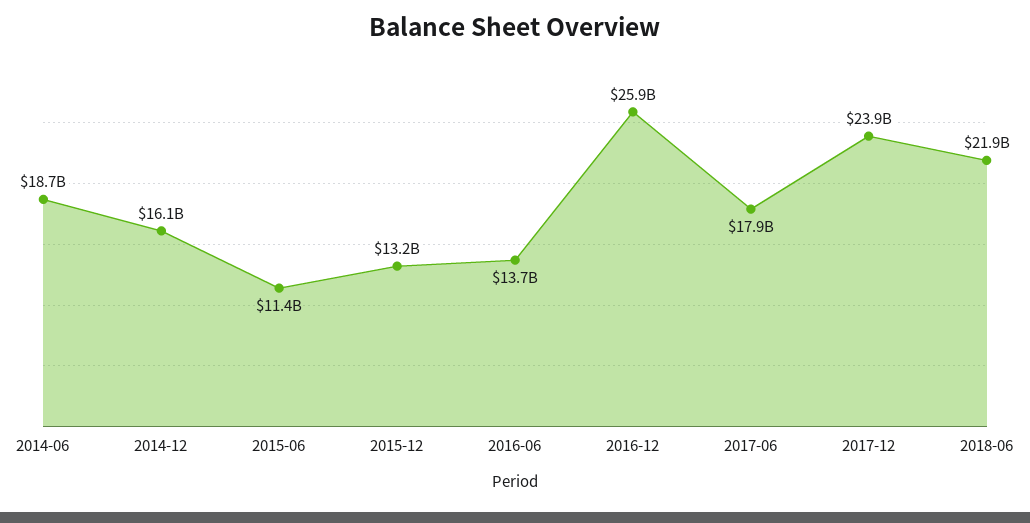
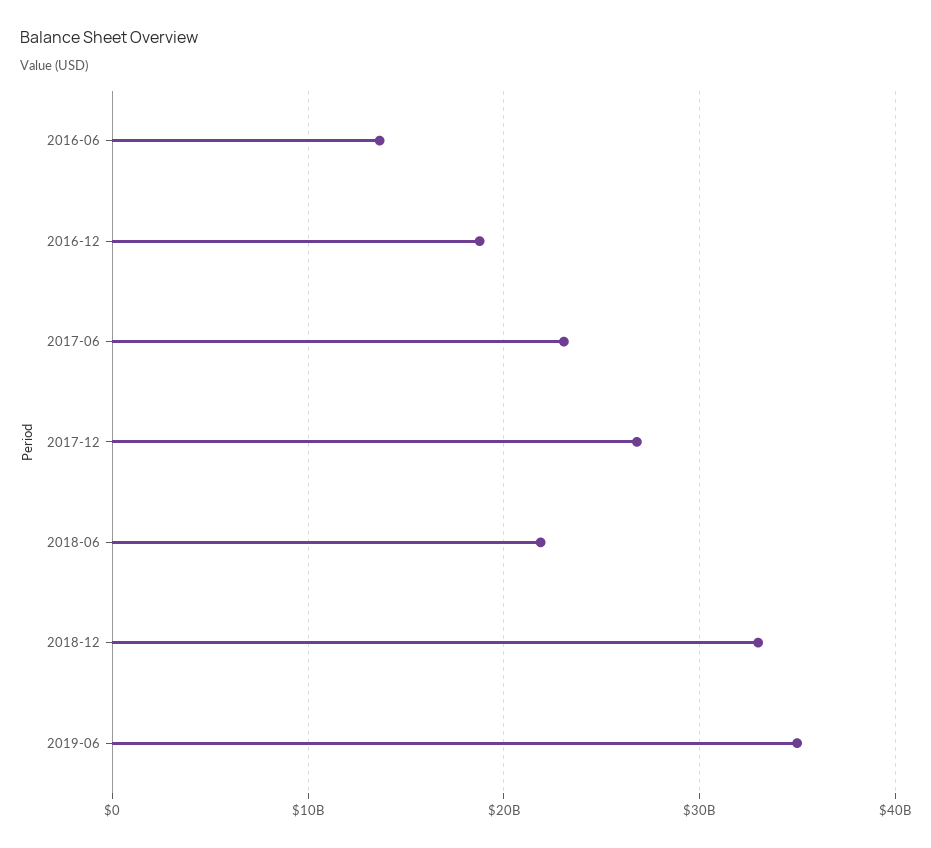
2014-06: 18700000000 -> none
2014-12: 16100000000 -> none
2015-06: 11400000000 -> none
2015-12: 13200000000 -> none
2016-12: 25900000000 -> 19000000000
2017-06: 17900000000 -> 23000000000
2017-12: 23900000000 -> 27000000000
2018-12: none -> 33000000000
2019-06: none -> 35000000000

